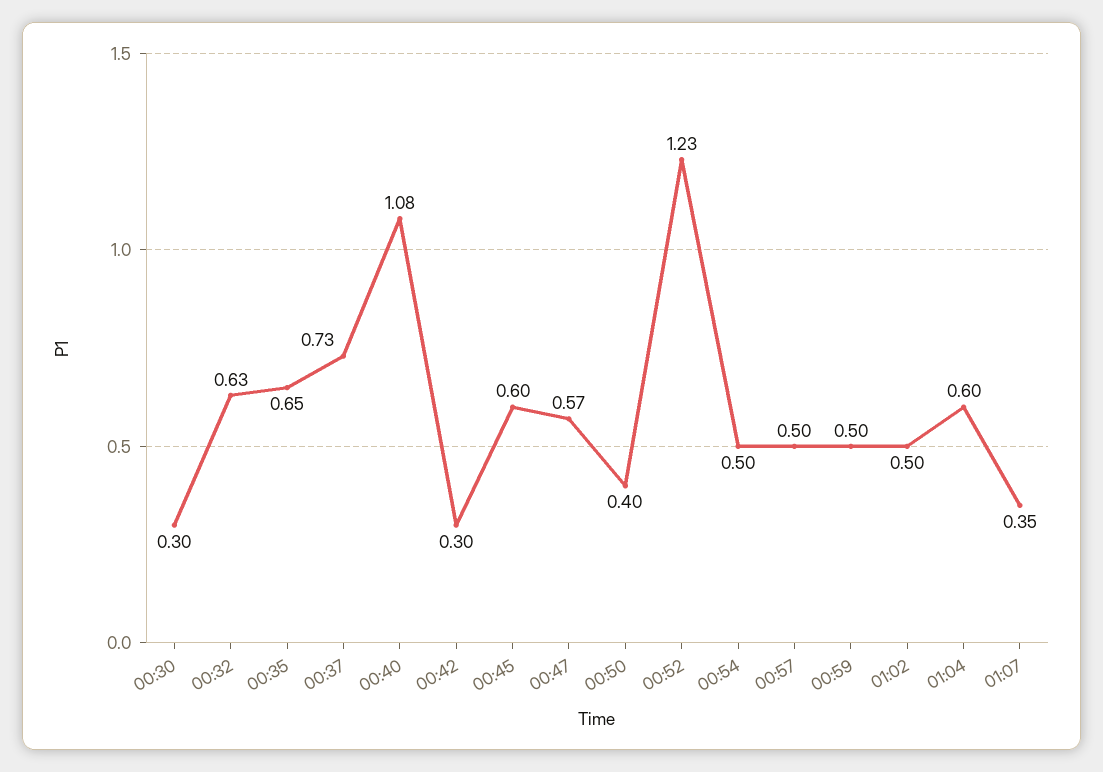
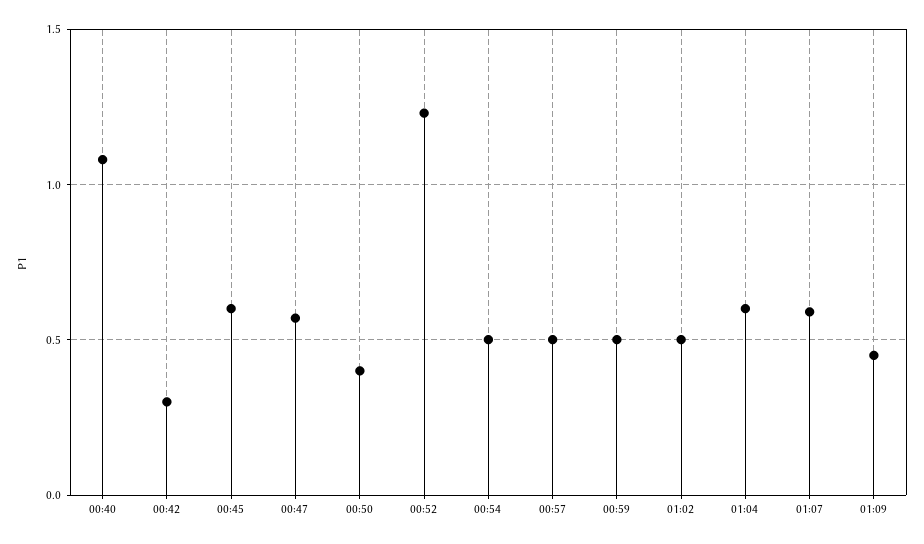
00:30: 0.3 -> none
00:32: 0.63 -> none
00:35: 0.65 -> none
00:37: 0.73 -> none
01:07: 0.35 -> 0.6
01:09: none -> 0.45

